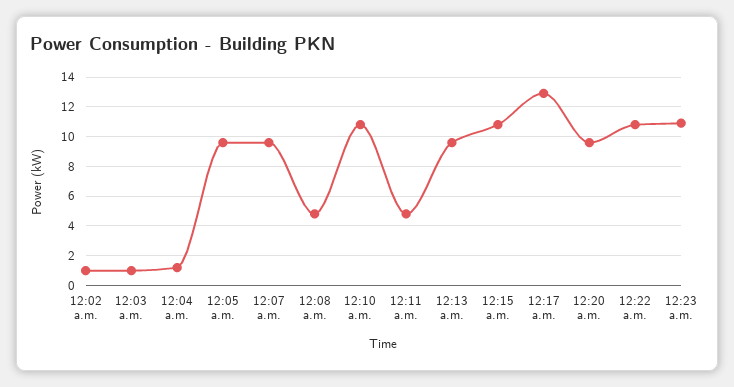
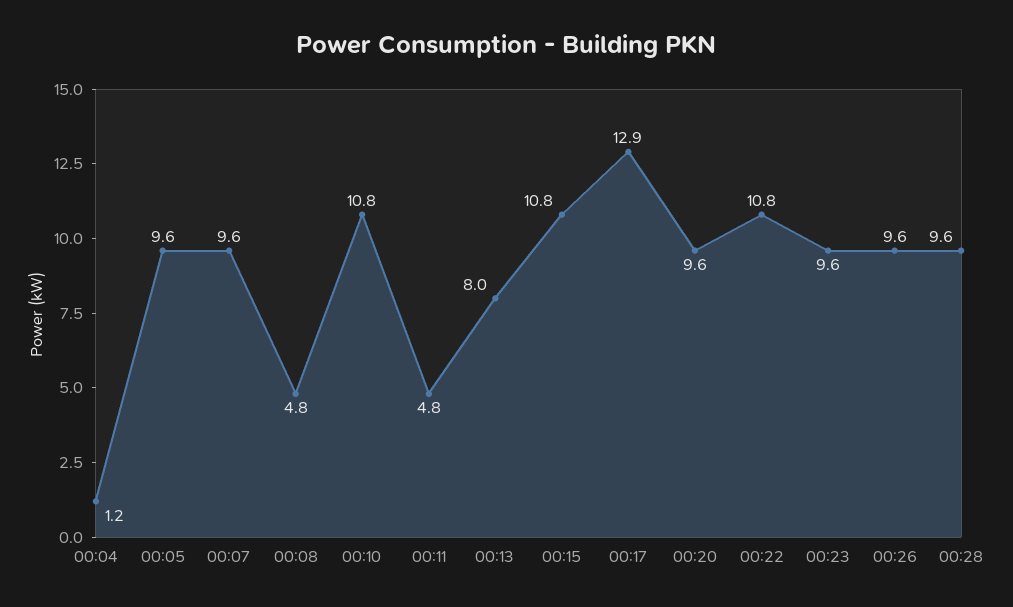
12:02 a.m.: 1 -> none
12:03 a.m.: 1 -> none
12:13 a.m.: 9.5 -> 8
12:23 a.m.: 11 -> 9.6
00:26: none -> 9.6
00:28: none -> 9.6

